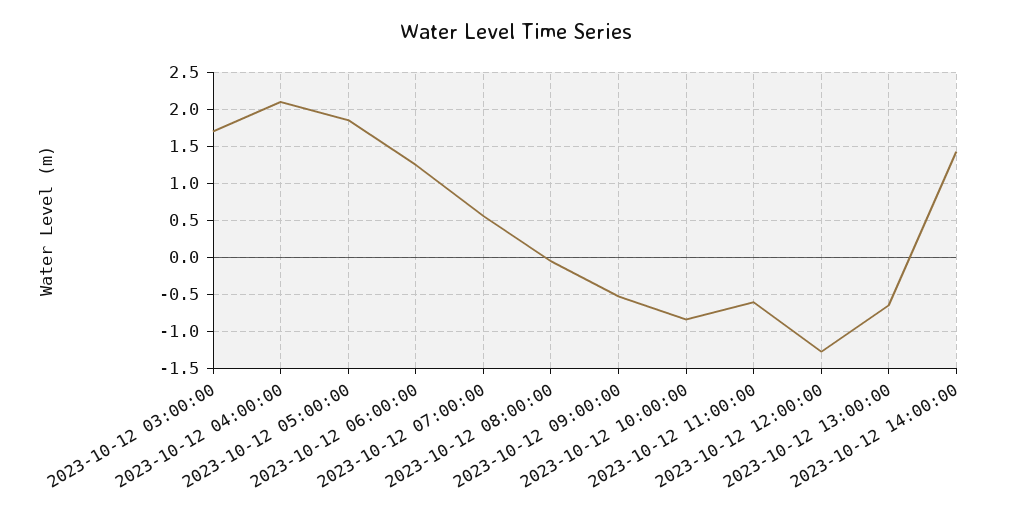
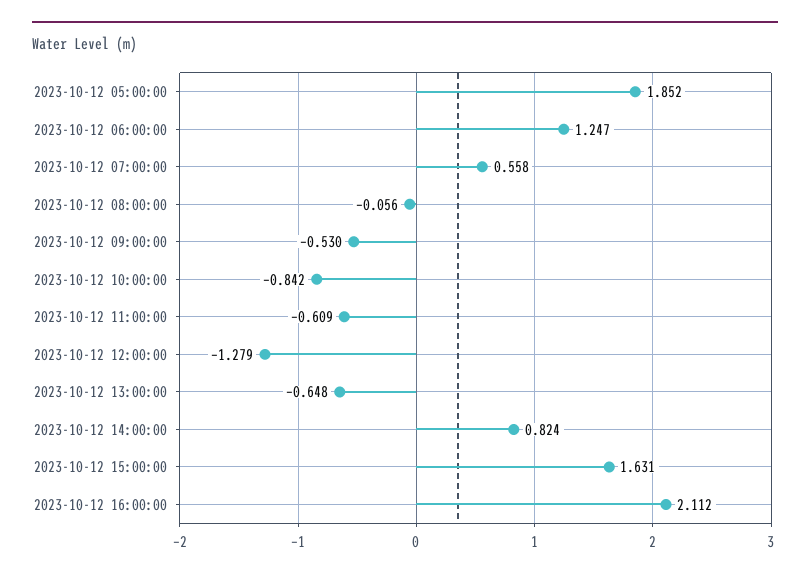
2023-10-12 03:00:00: 1.7 -> none
2023-10-12 04:00:00: 2.1 -> none
2023-10-12 14:00:00: 1.4 -> 0.824
2023-10-12 15:00:00: none -> 1.631
2023-10-12 16:00:00: none -> 2.112

